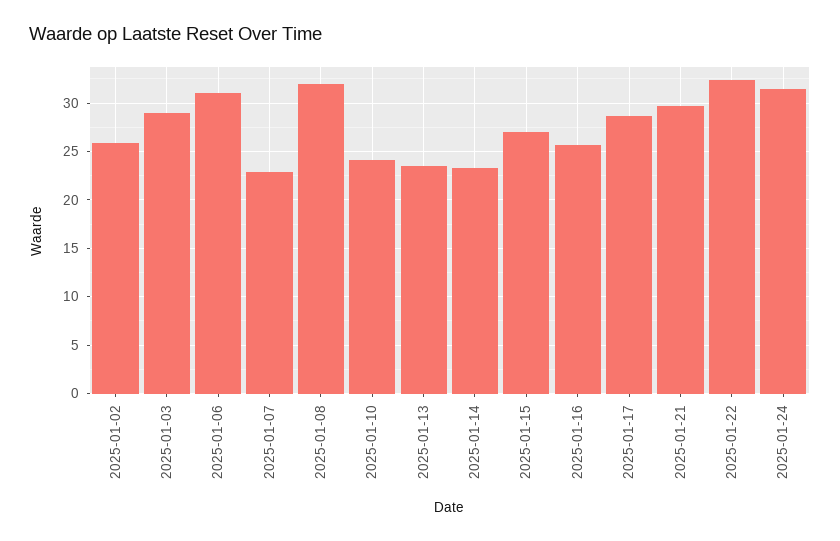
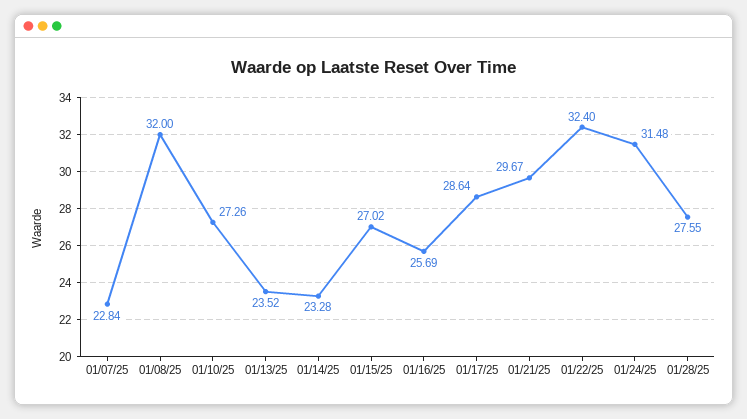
2025-01-02: 26 -> none
2025-01-03: 29 -> none
2025-01-06: 31 -> none
2025-01-10: 24 -> 27.26
01/28/25: none -> 27.55

